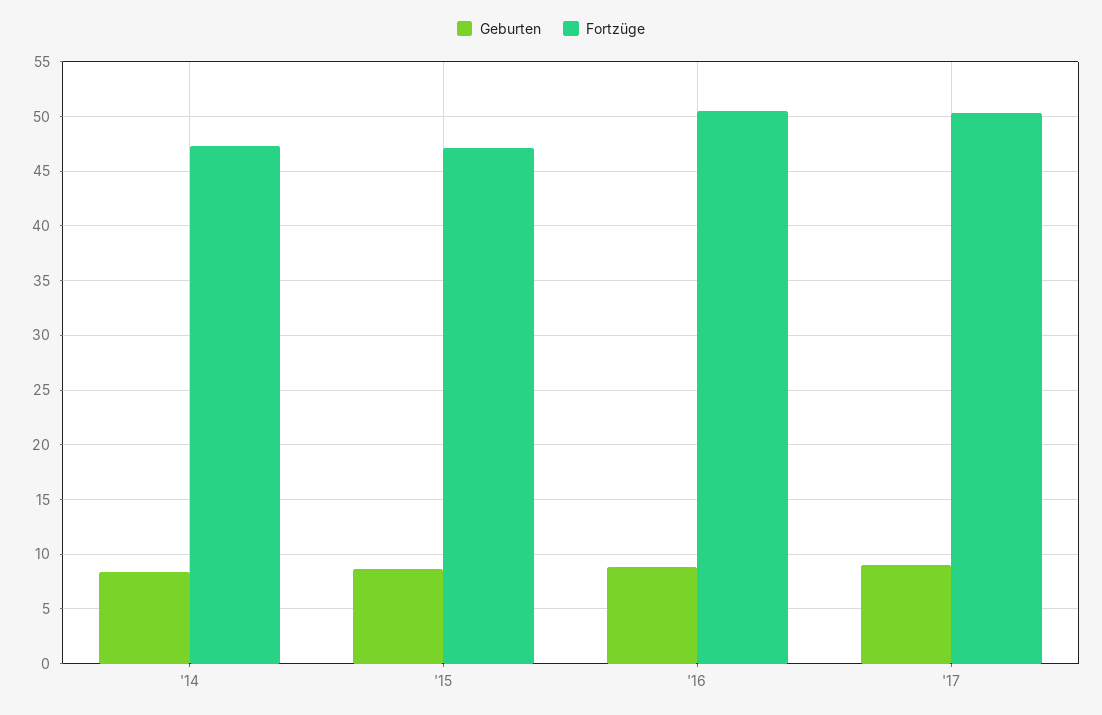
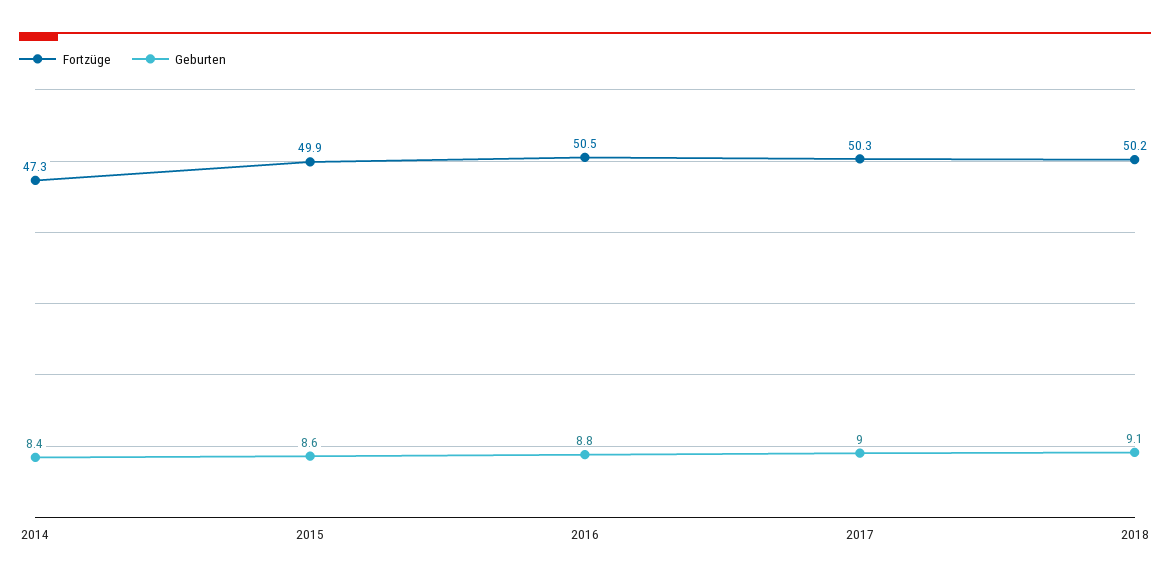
Fortzüge, '15: 47 -> 49.9
Fortzüge, 2018: none -> 50.2
Geburten, 2018: none -> 9.1

